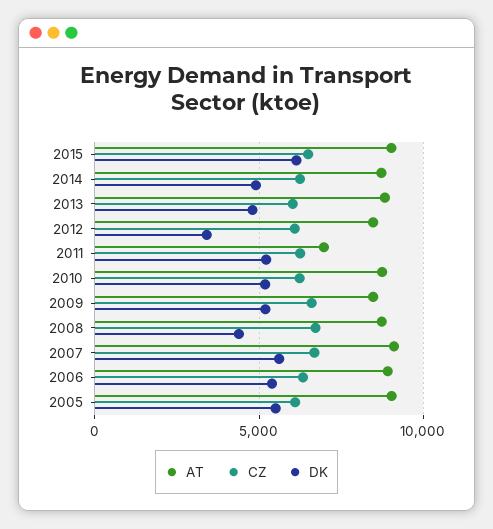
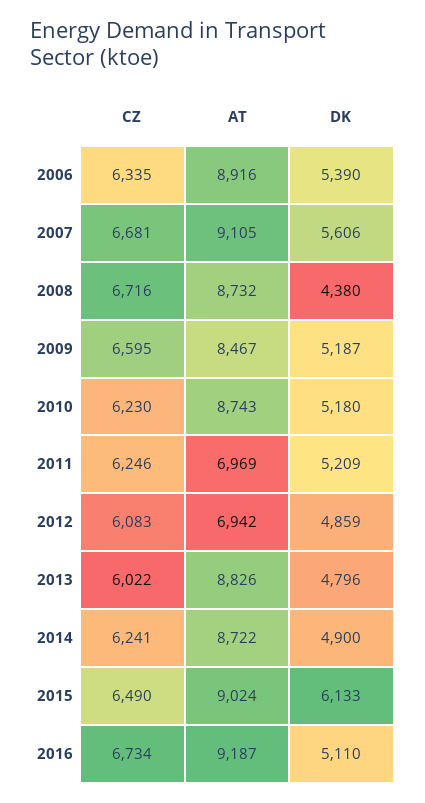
AT, 2012: 8500 -> 6942
DK, 2012: 3500 -> 4859
AT, 2005: 9000 -> none
CZ, 2005: 6000 -> none
DK, 2005: 5500 -> none
CZ, 2016: none -> 6734
AT, 2016: none -> 9187
DK, 2016: none -> 5110

